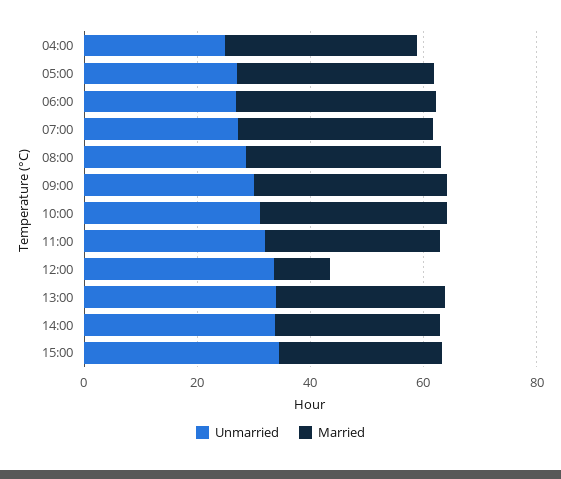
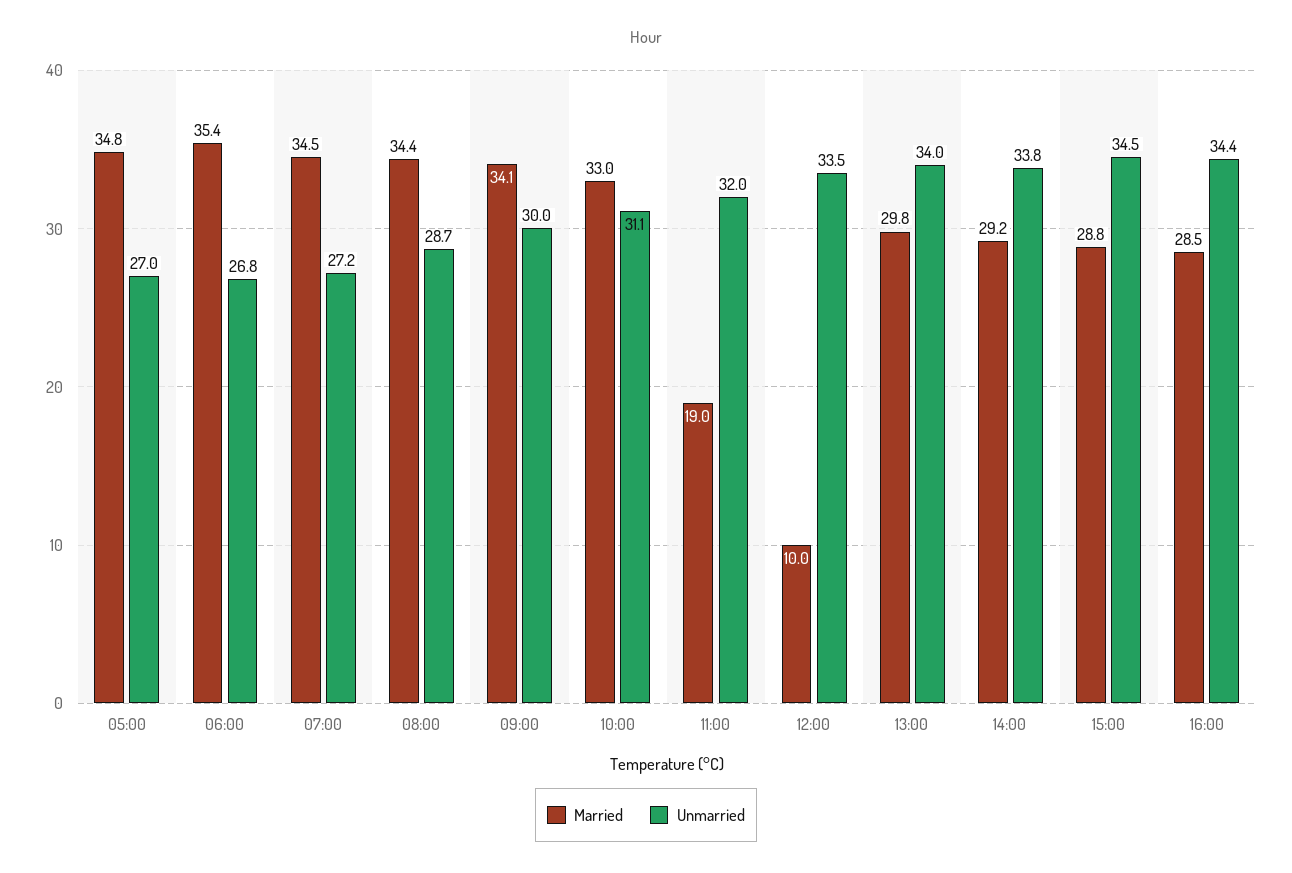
Unmarried, 04:00: 25 -> none
Married, 04:00: 35 -> none
Married, 11:00: 30 -> 19
Married, 16:00: none -> 28.5
Unmarried, 16:00: none -> 34.4

